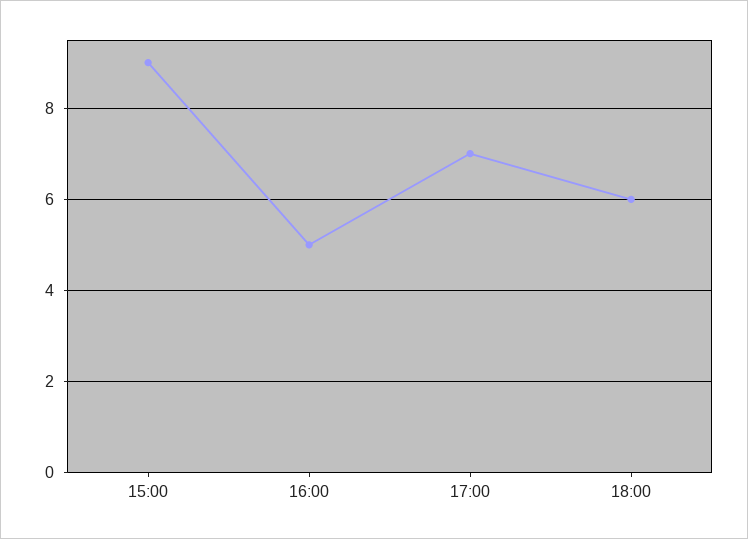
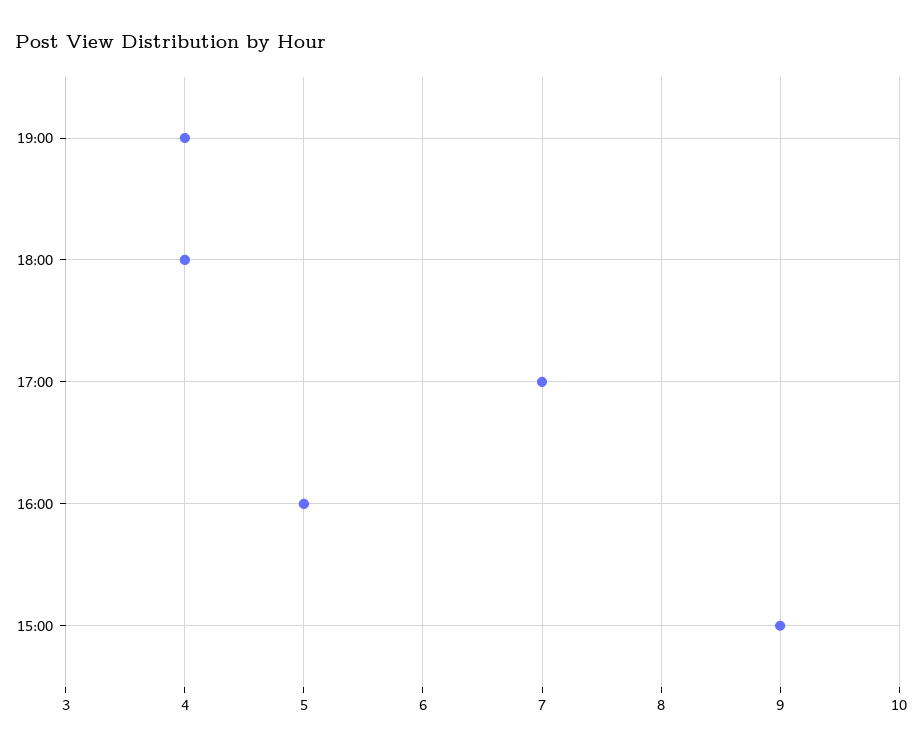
18:00: 6 -> 4
19:00: none -> 4

